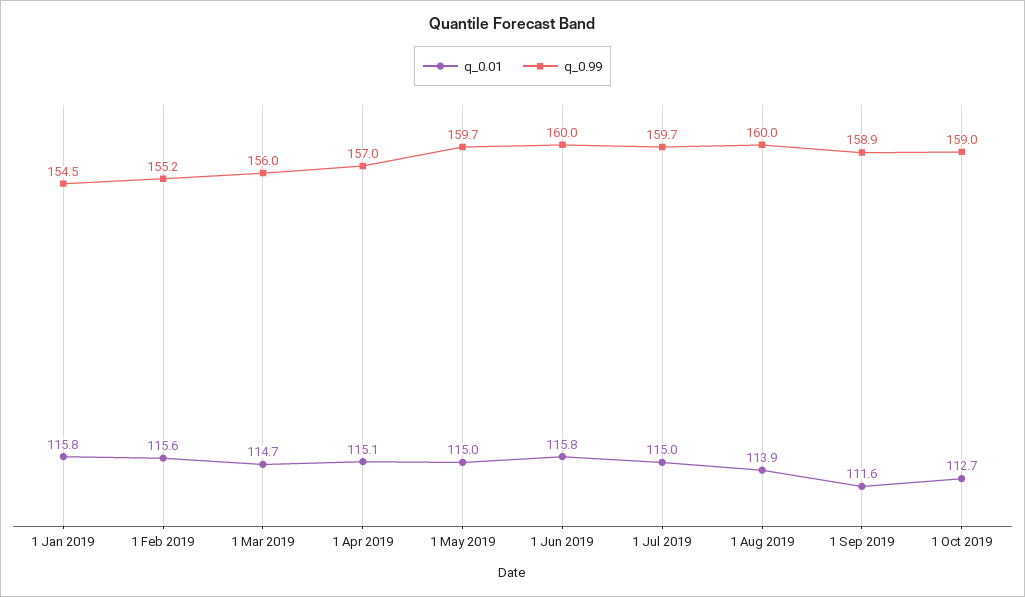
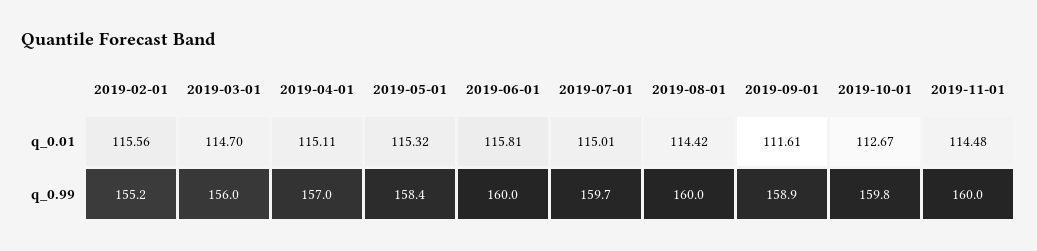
q_0.01, 1 Jan 2019: 115.8 -> none
q_0.99, 1 Jan 2019: 154.5 -> none
q_0.01, 1 May 2019: 115 -> 115.32
q_0.99, 1 May 2019: 159.7 -> 158.4
q_0.01, 1 Aug 2019: 113.9 -> 114.42
q_0.99, 1 Oct 2019: 159 -> 159.8
q_0.01, 2019-11-01: none -> 114.48
q_0.99, 2019-11-01: none -> 160

